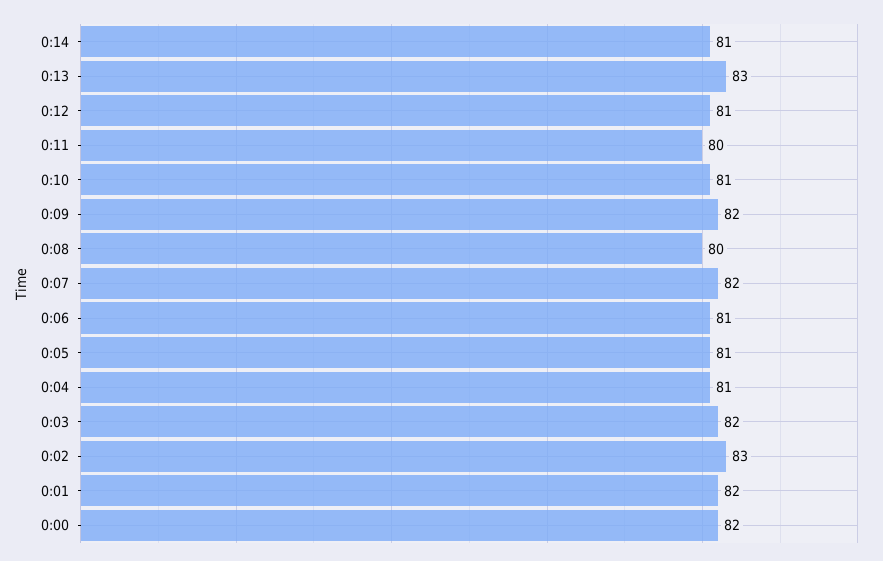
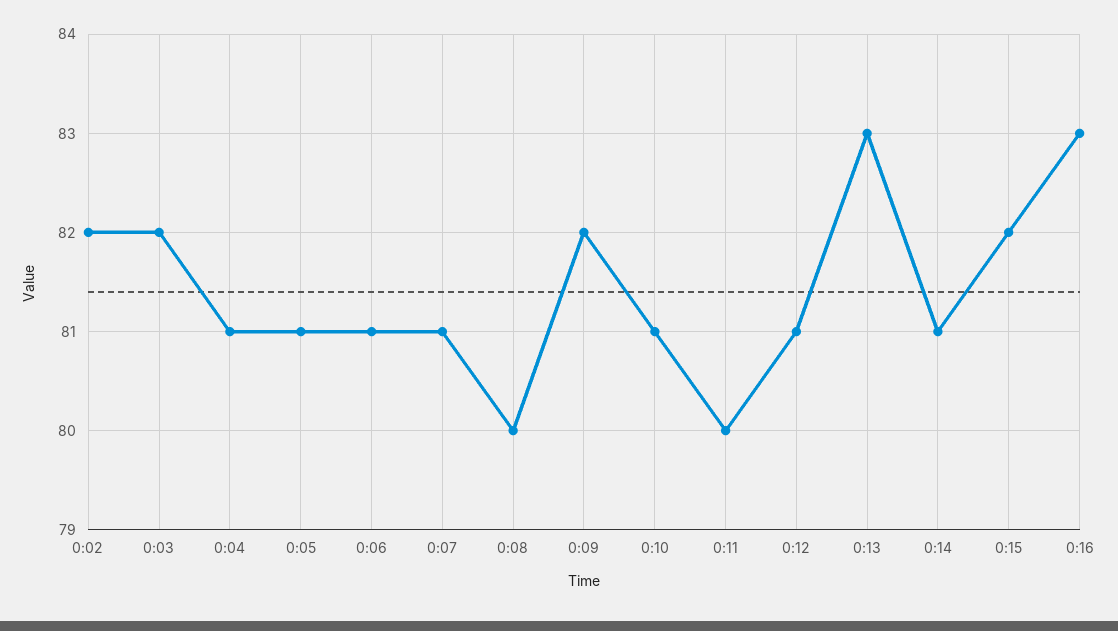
0:07: 82 -> 81
0:02: 83 -> 82
0:01: 82 -> none
0:00: 82 -> none
0:15: none -> 82
0:16: none -> 83

